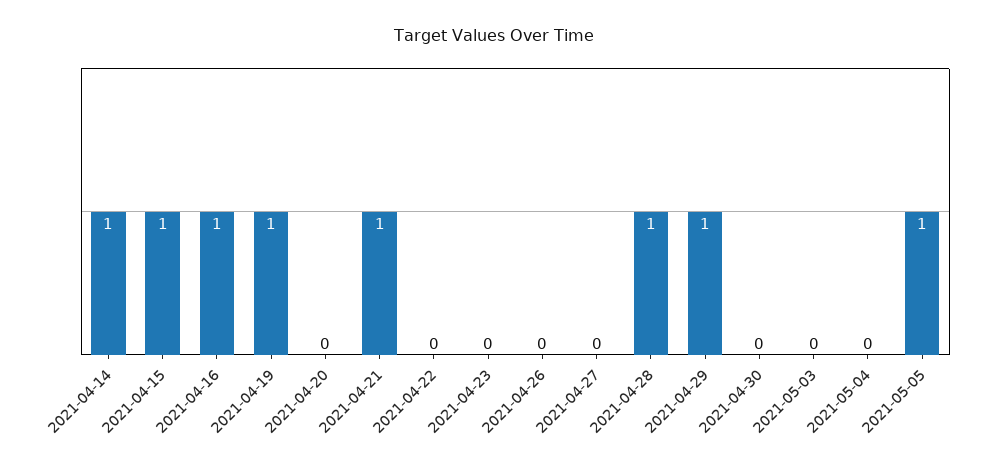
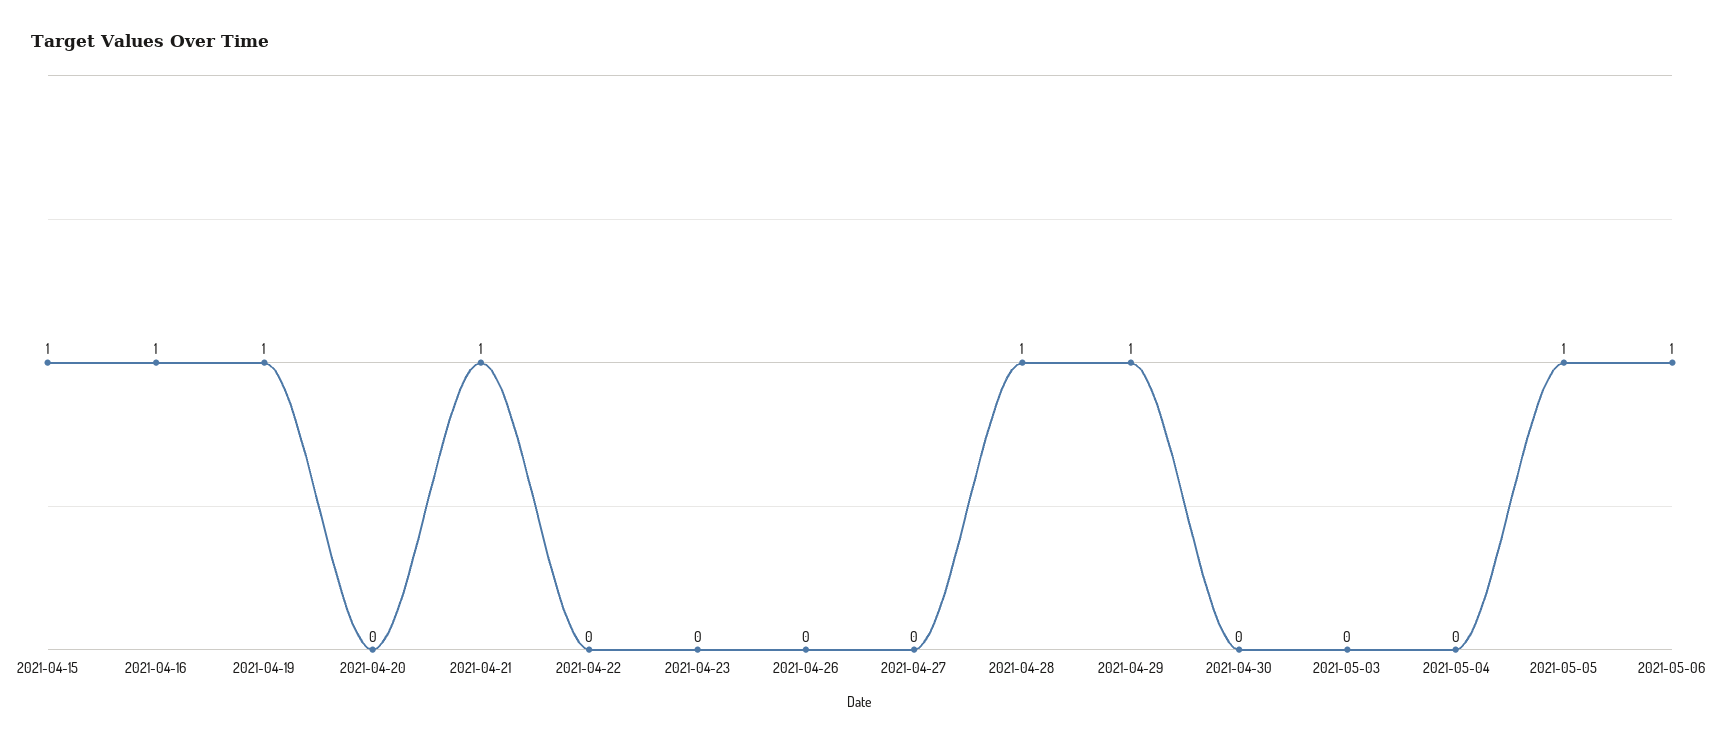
2021-04-14: 1 -> none
2021-05-06: none -> 1

